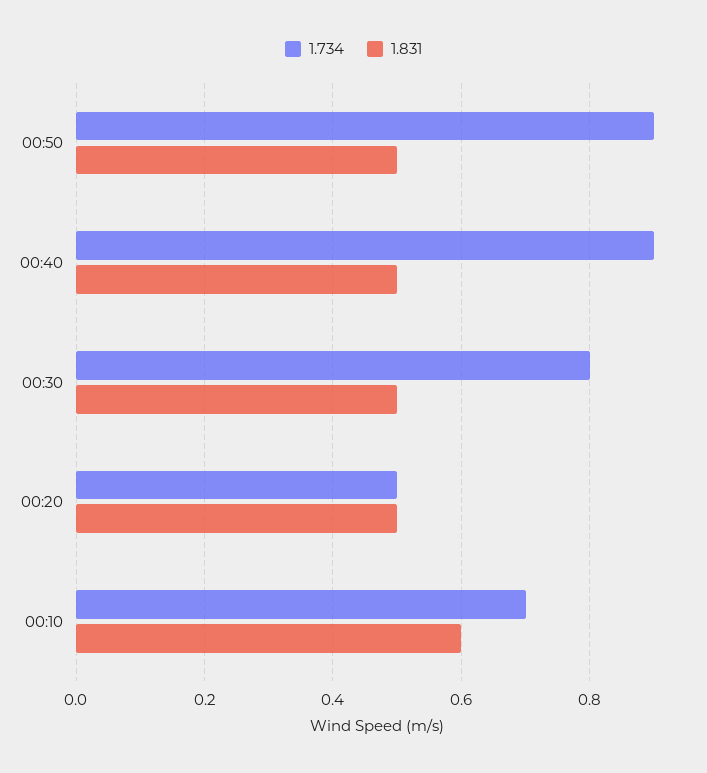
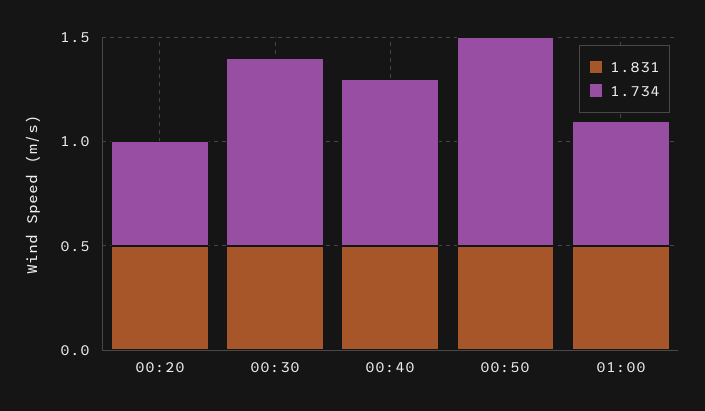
1.734, 00:50: 0.9 -> 1
1.734, 00:40: 0.9 -> 0.8
1.734, 00:30: 0.8 -> 0.9
1.734, 00:10: 0.7 -> none
1.831, 00:10: 0.6 -> none
1.831, 01:00: none -> 0.5
1.734, 01:00: none -> 0.6

